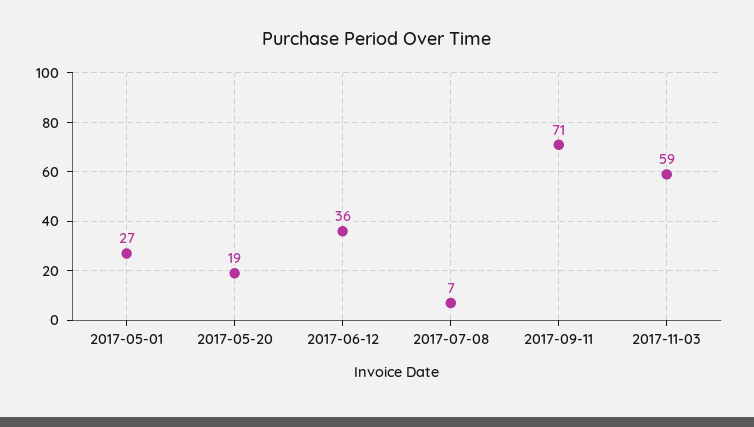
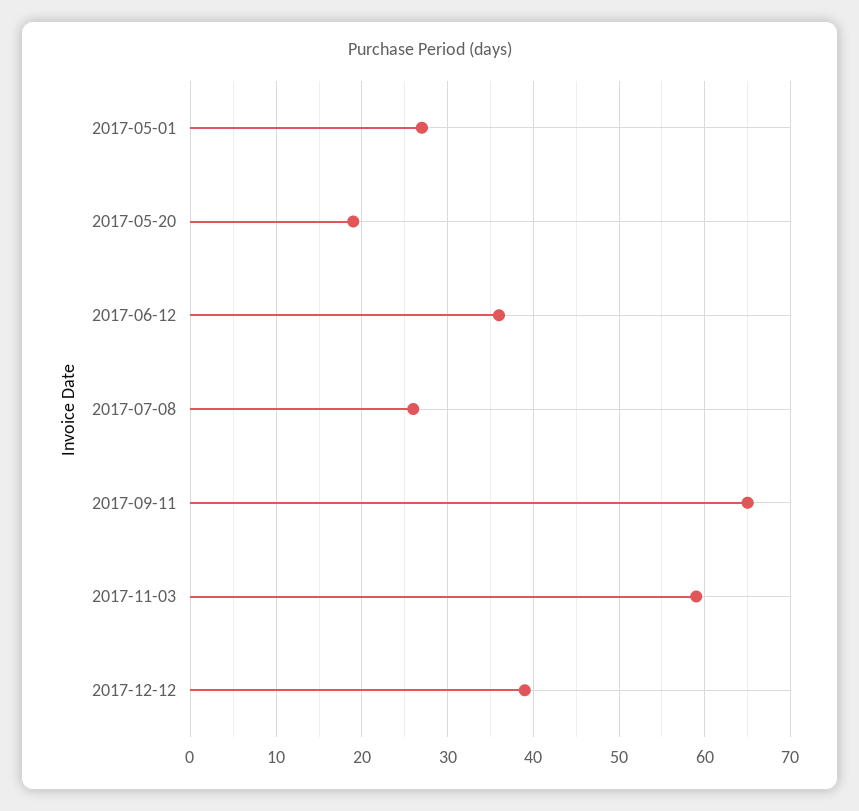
2017-07-08: 7 -> 26
2017-09-11: 71 -> 65
2017-12-12: none -> 39

